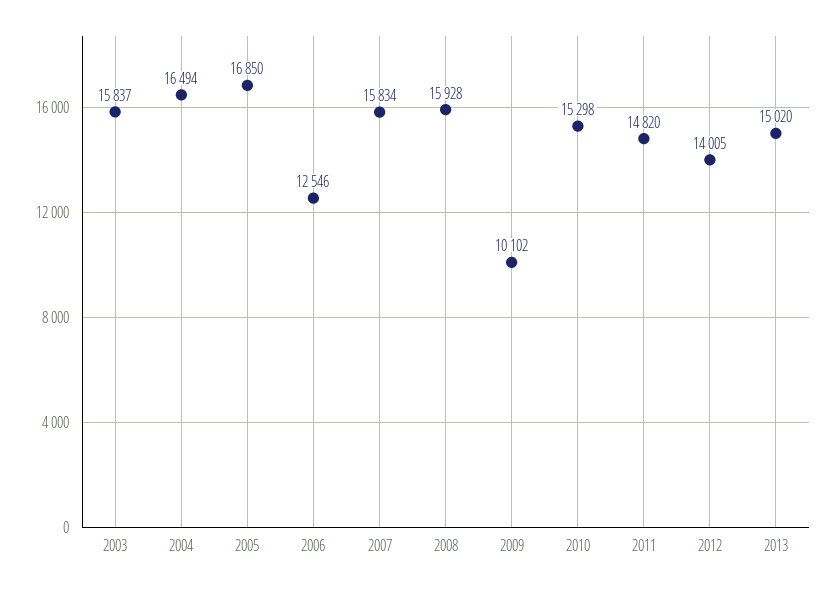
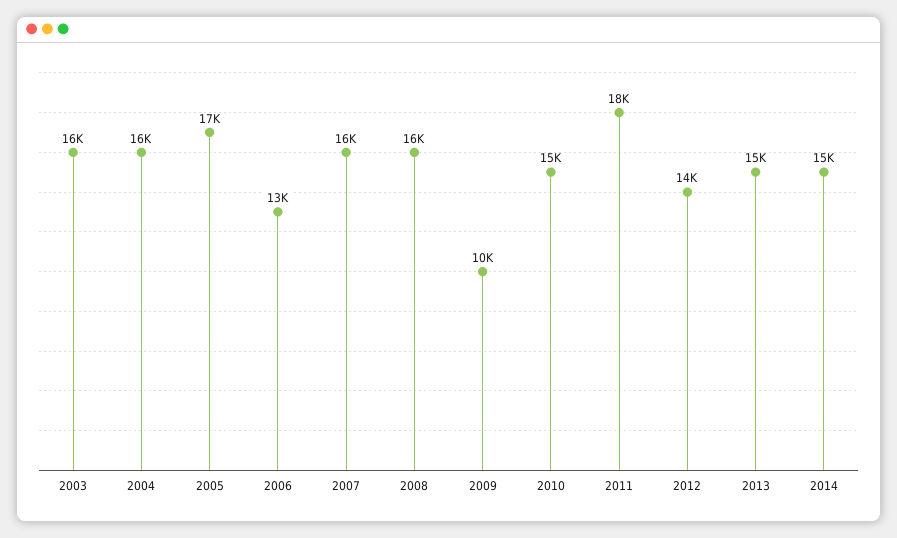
2011: 14820 -> 18000
2014: none -> 15000

